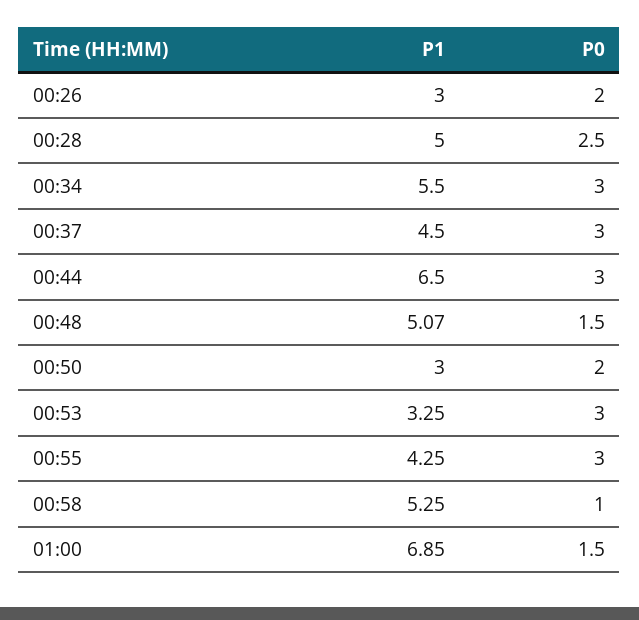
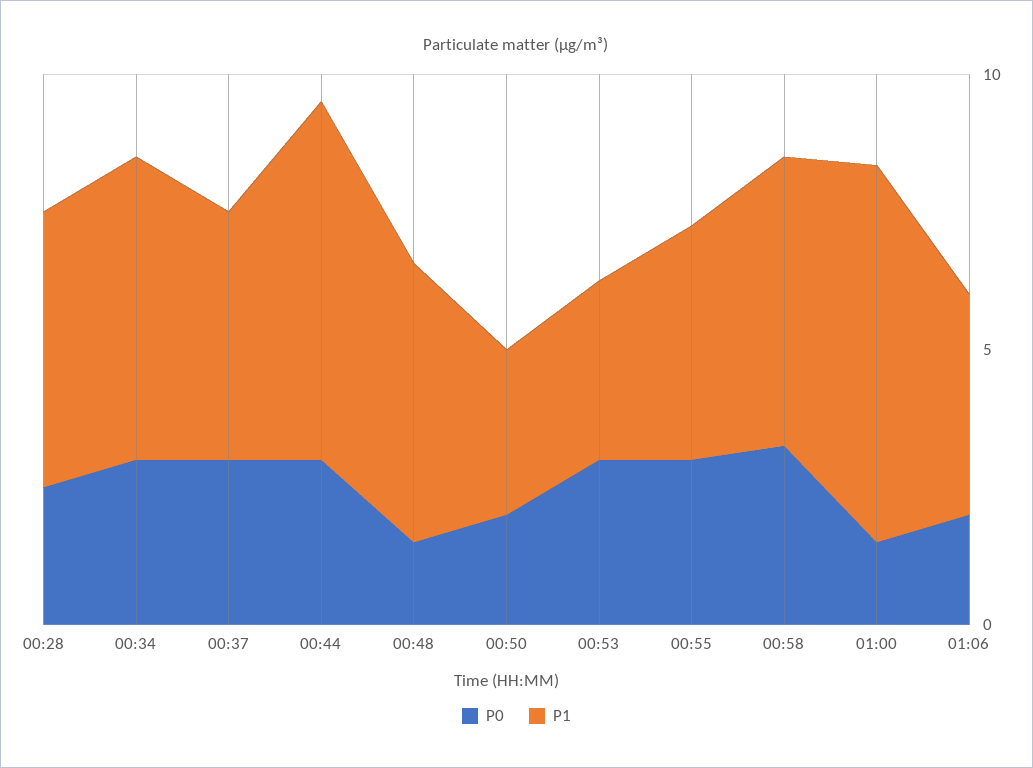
P1, 00:26: 3 -> none
P0, 00:26: 2 -> none
P0, 00:58: 1 -> 3
P0, 01:06: none -> 2
P1, 01:06: none -> 4

